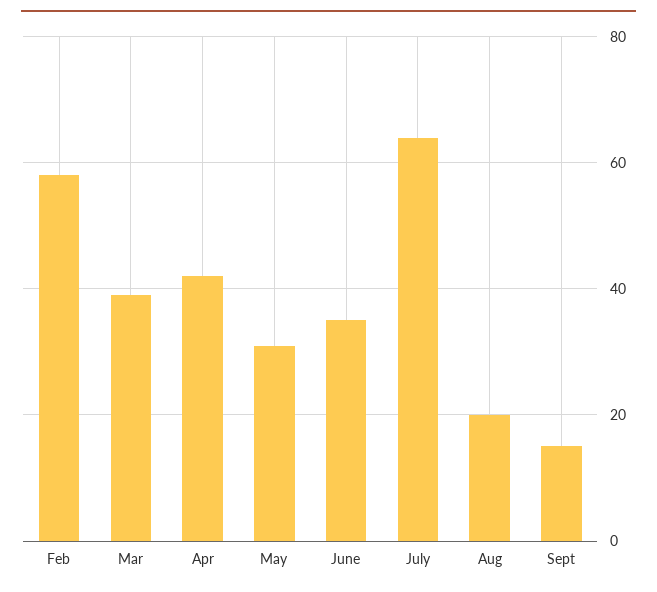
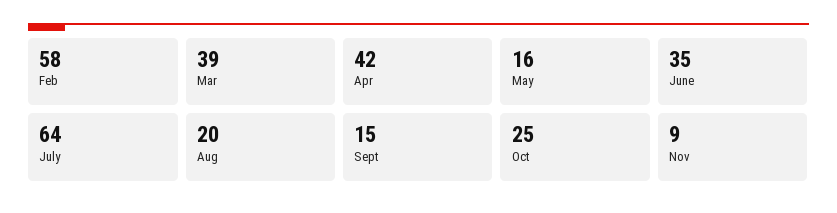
May: 30 -> 16
Oct: none -> 25
Nov: none -> 9

